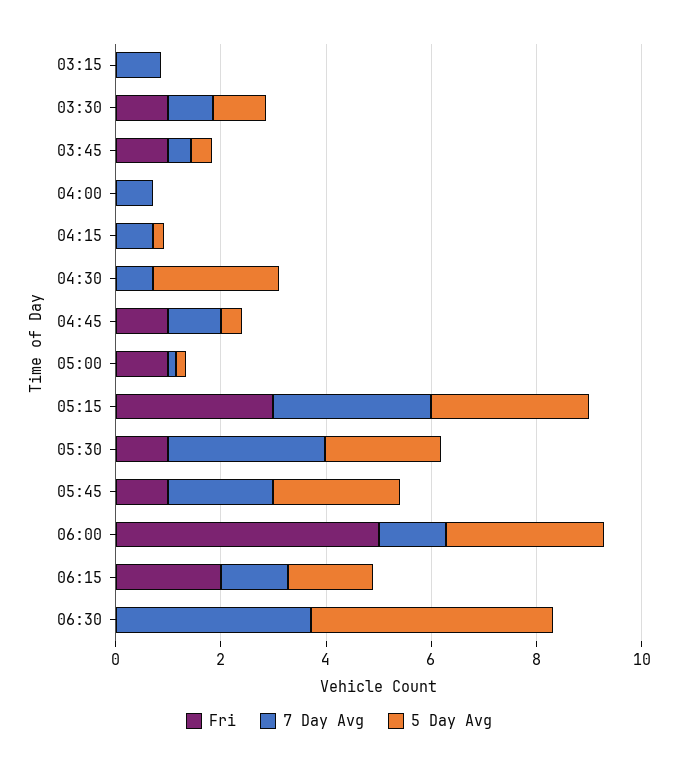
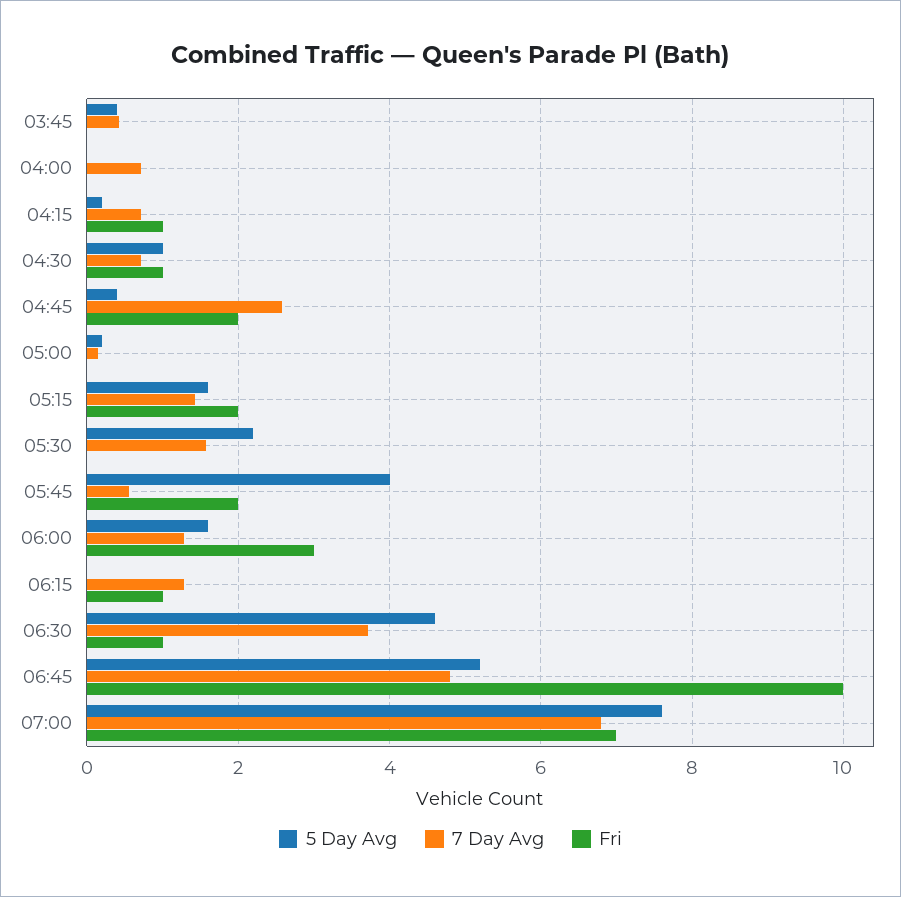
Fri, 03:15: 0 -> none
7 Day Avg, 03:15: 1 -> none
5 Day Avg, 03:15: 0 -> none
Fri, 03:30: 1 -> none
7 Day Avg, 03:30: 1 -> none
5 Day Avg, 03:30: 1 -> none
Fri, 03:45: 1 -> 0
Fri, 04:15: 0 -> 1
Fri, 04:30: 0 -> 1
5 Day Avg, 04:30: 2.5 -> 1
Fri, 04:45: 1 -> 2
7 Day Avg, 04:45: 1 -> 2.6
Fri, 05:00: 1 -> 0
Fri, 05:15: 3 -> 2
7 Day Avg, 05:15: 3 -> 1.4
5 Day Avg, 05:15: 3 -> 1.6
Fri, 05:30: 1 -> 0
7 Day Avg, 05:30: 3 -> 1.6
Fri, 05:45: 1 -> 2
7 Day Avg, 05:45: 2 -> 0.6
5 Day Avg, 05:45: 2.5 -> 4
Fri, 06:00: 5 -> 3
5 Day Avg, 06:00: 3 -> 1.6
Fri, 06:15: 2 -> 1
5 Day Avg, 06:15: 1.5 -> 0
Fri, 06:30: 0 -> 1
5 Day Avg, 06:45: none -> 5.2
7 Day Avg, 06:45: none -> 4.8
Fri, 06:45: none -> 10
5 Day Avg, 07:00: none -> 7.6
7 Day Avg, 07:00: none -> 6.8
Fri, 07:00: none -> 7

